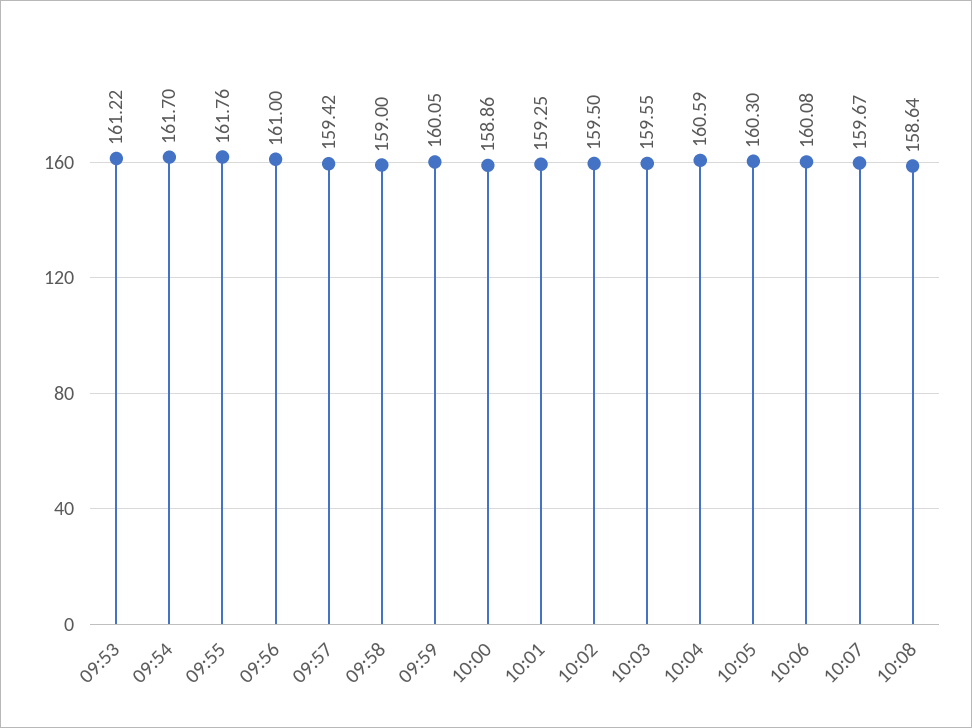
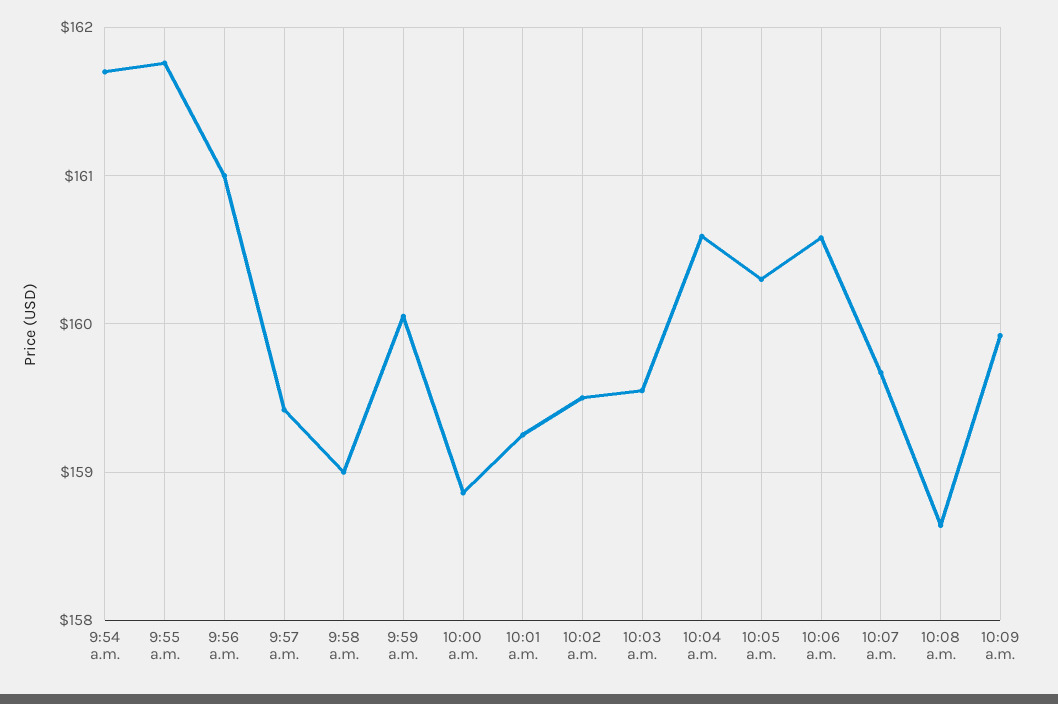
09:53: 161.22 -> none
10:06: 160.08 -> 160.6
10:09 a.m.: none -> 159.9

